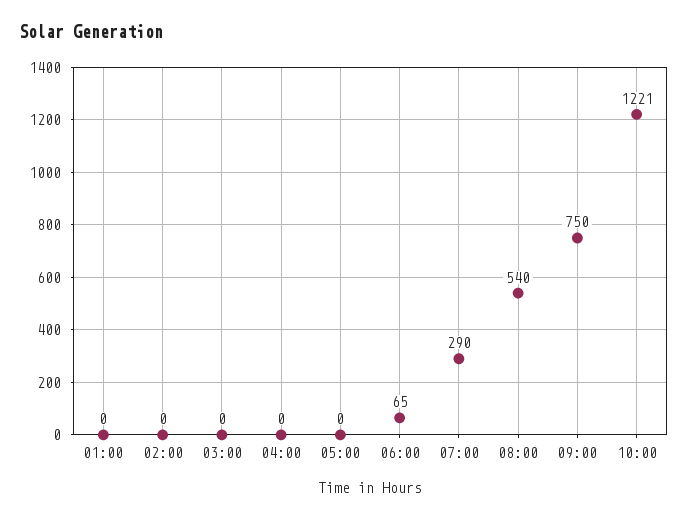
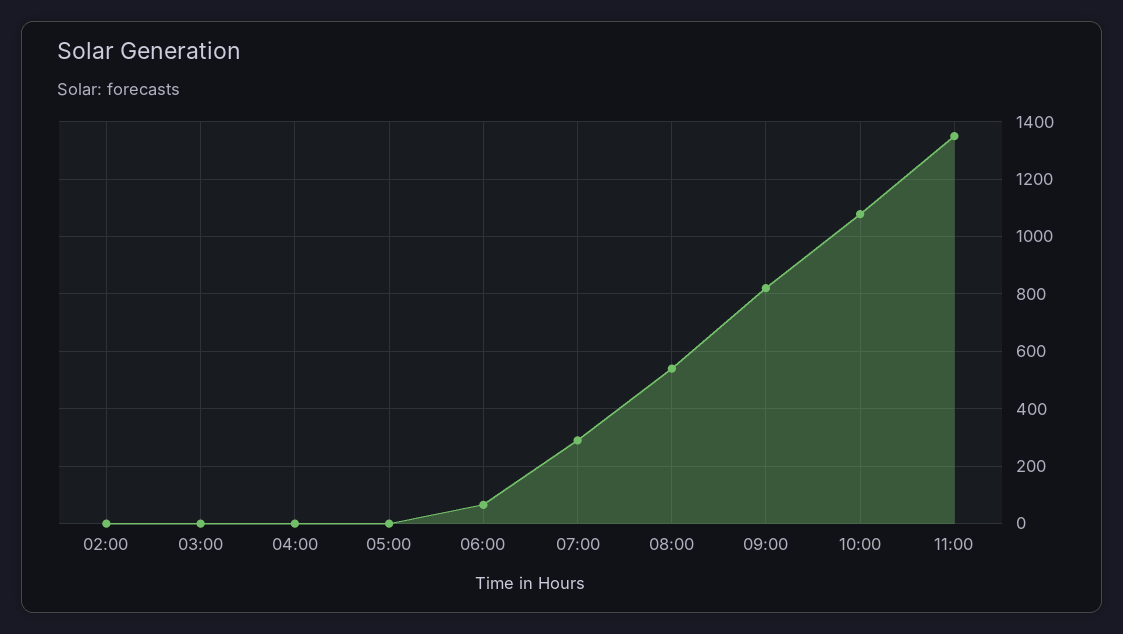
01:00: 0 -> none
09:00: 750 -> 825
10:00: 1221 -> 1075
11:00: none -> 1350

